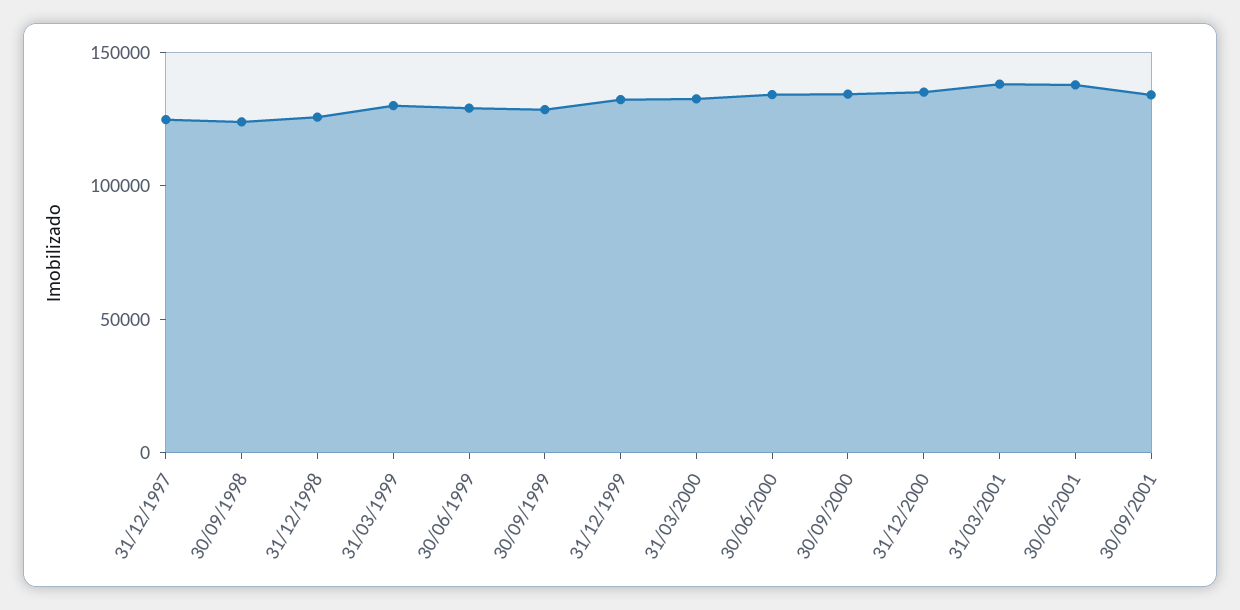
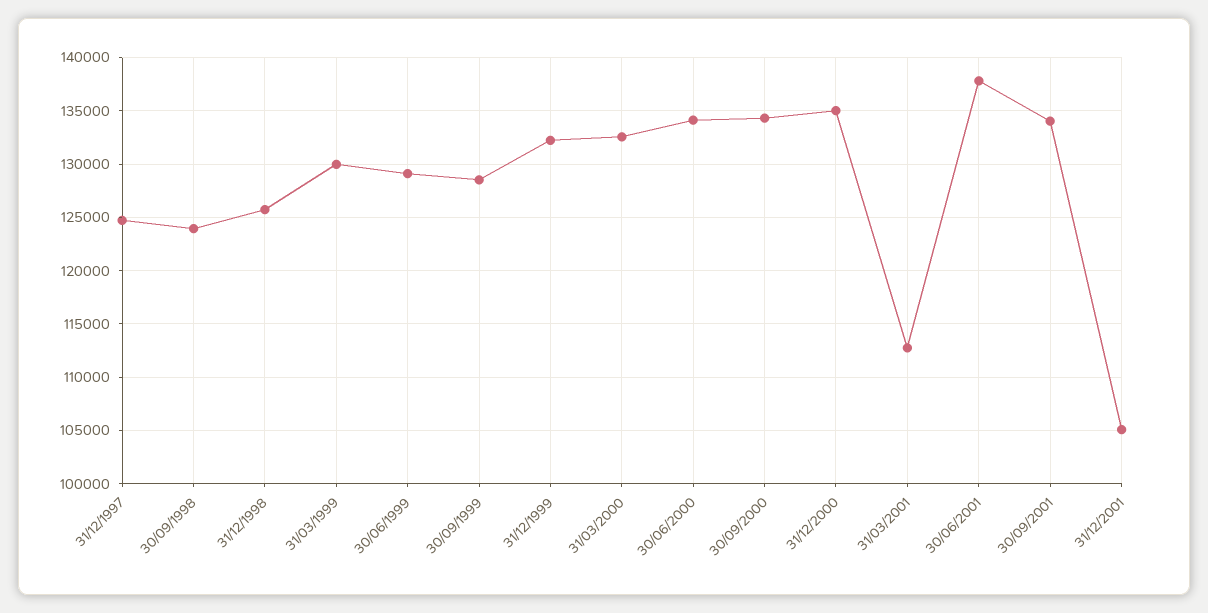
31/03/2001: 140000 -> 113000
31/12/2001: none -> 105000

